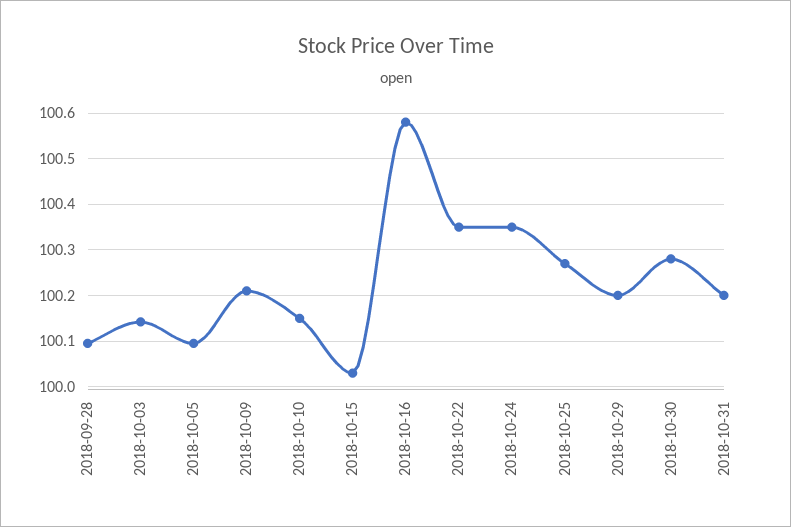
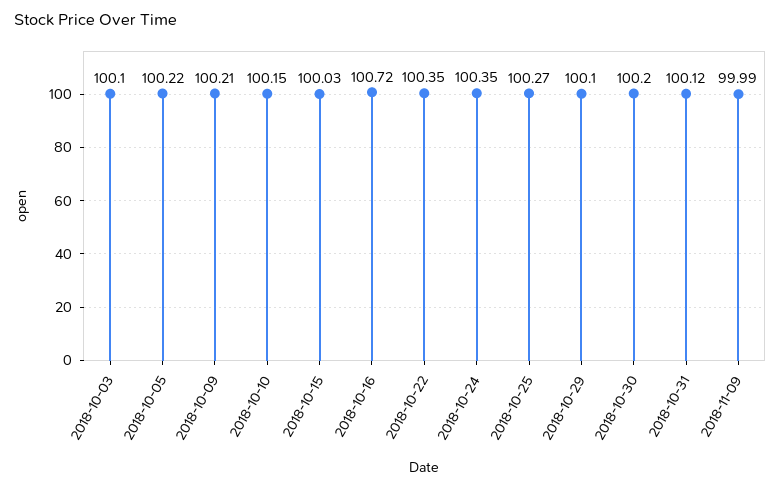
2018-09-28: 100.1 -> none
2018-10-03: 100.14 -> 100.1
2018-10-05: 100.1 -> 100.22
2018-10-16: 100.58 -> 100.72
2018-10-29: 100.2 -> 100.1
2018-10-30: 100.28 -> 100.2
2018-10-31: 100.2 -> 100.12
2018-11-09: none -> 99.99

